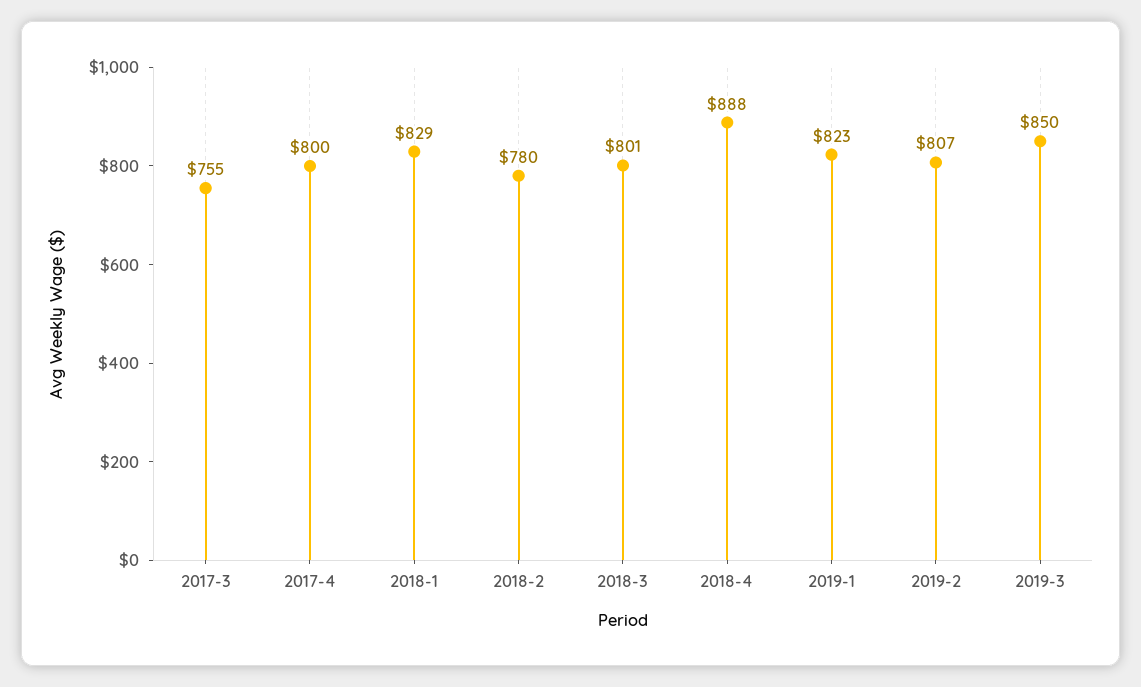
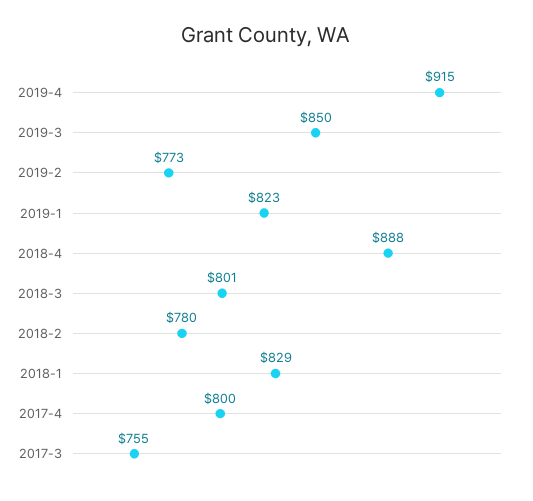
2019-2: 807 -> 773
2019-4: none -> 915

